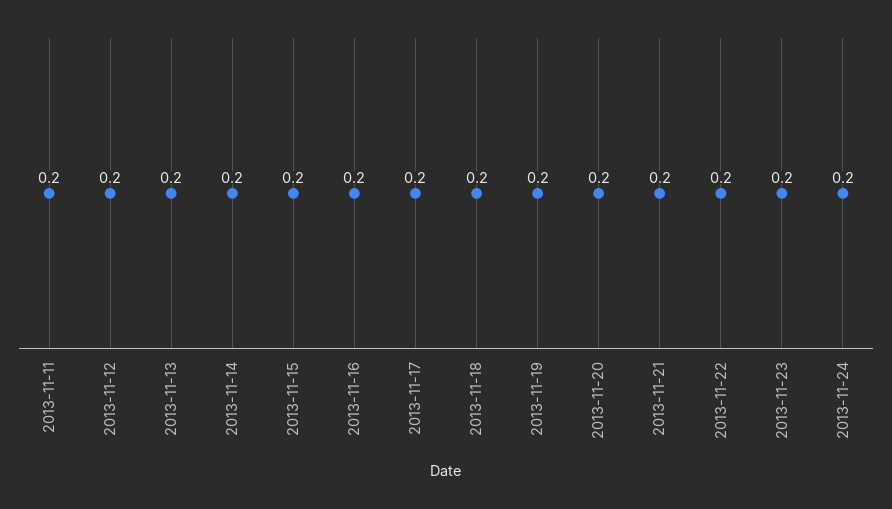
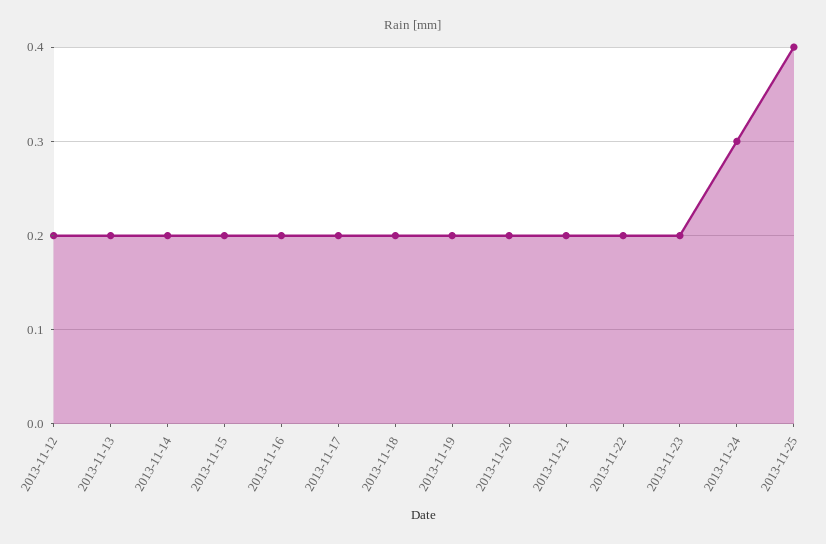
2013-11-11: 0.2 -> none
2013-11-24: 0.2 -> 0.3
2013-11-25: none -> 0.4

